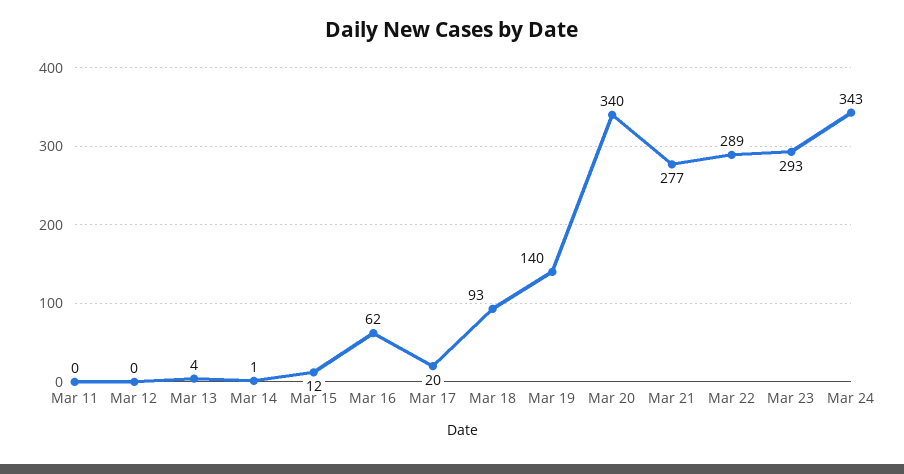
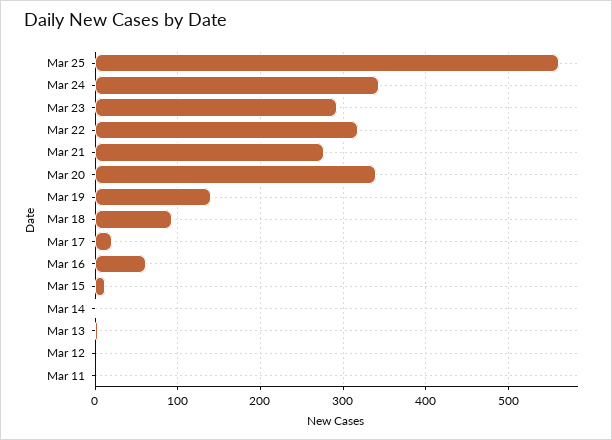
Mar 22: 289 -> 320
Mar 25: none -> 560

